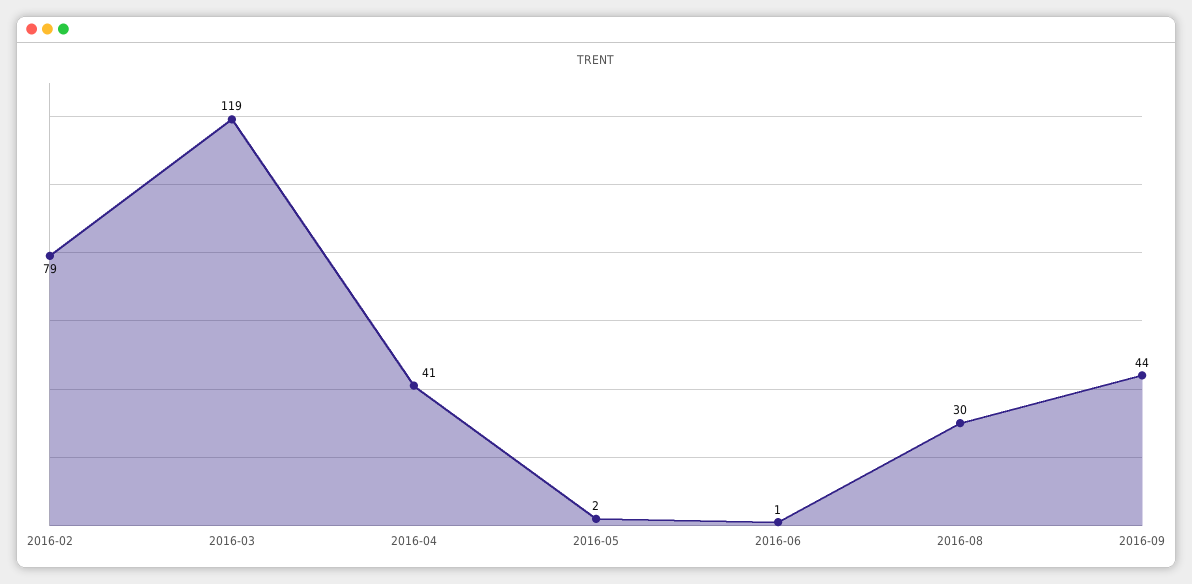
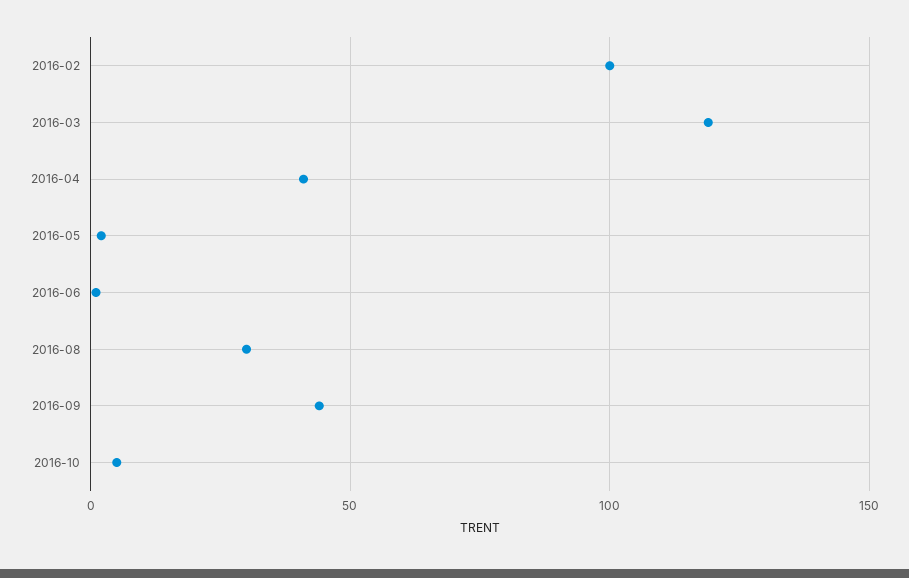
2016-02: 79 -> 100
2016-10: none -> 5

